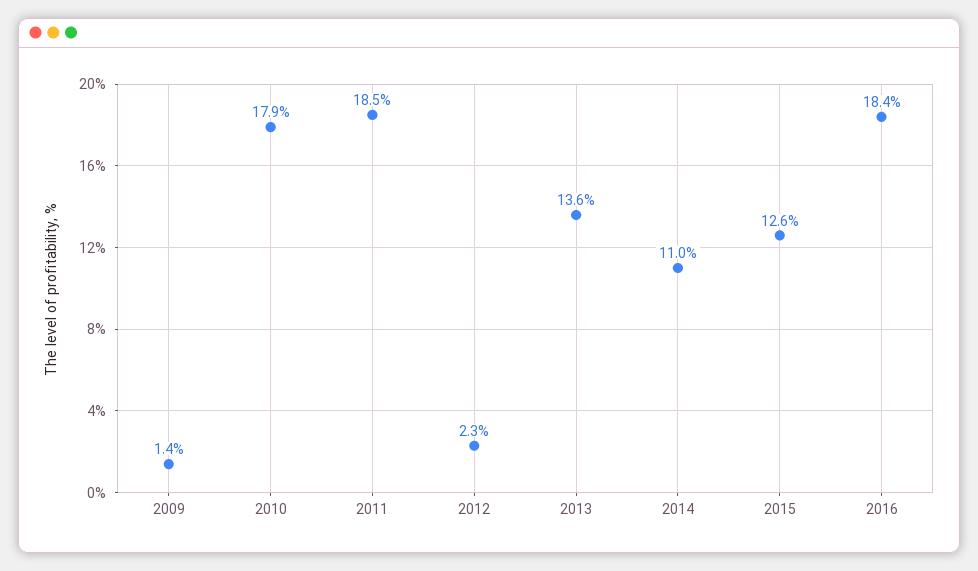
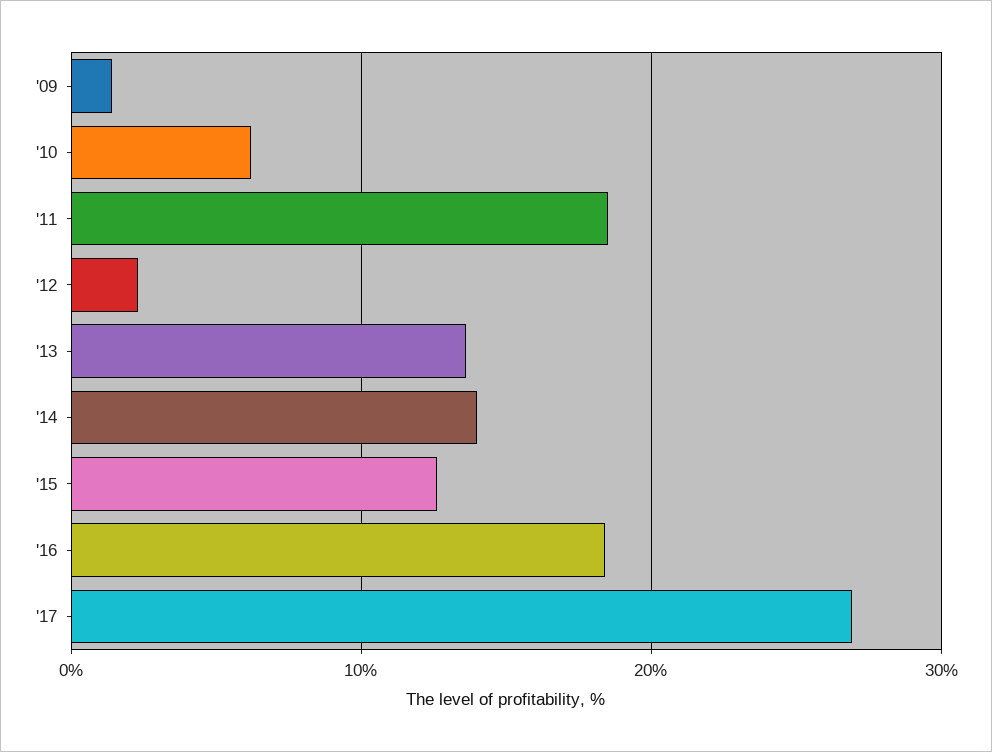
2010: 17.9 -> 6
2014: 11 -> 14
'17: none -> 27

